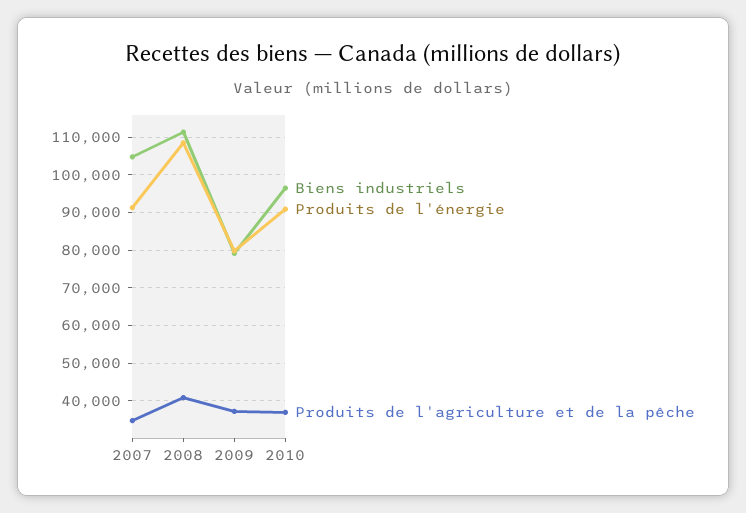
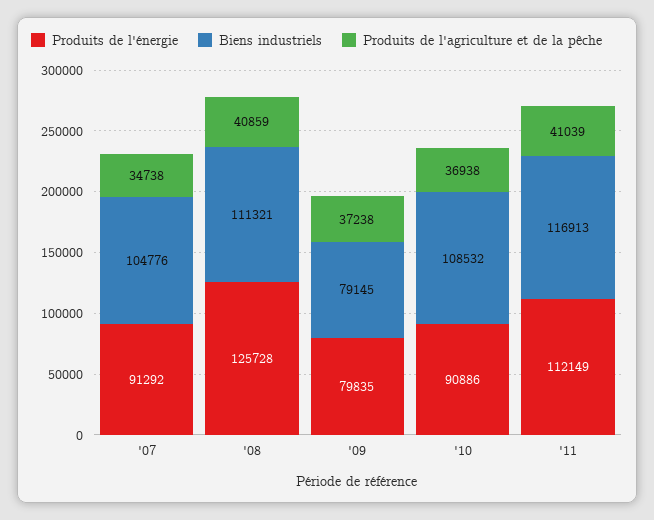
Produits de l'énergie, 2008: 108000 -> 125728
Biens industriels, 2010: 96000 -> 108532
Produits de l'énergie, '11: none -> 112149
Biens industriels, '11: none -> 116913
Produits de l'agriculture et de la pêche, '11: none -> 41039

